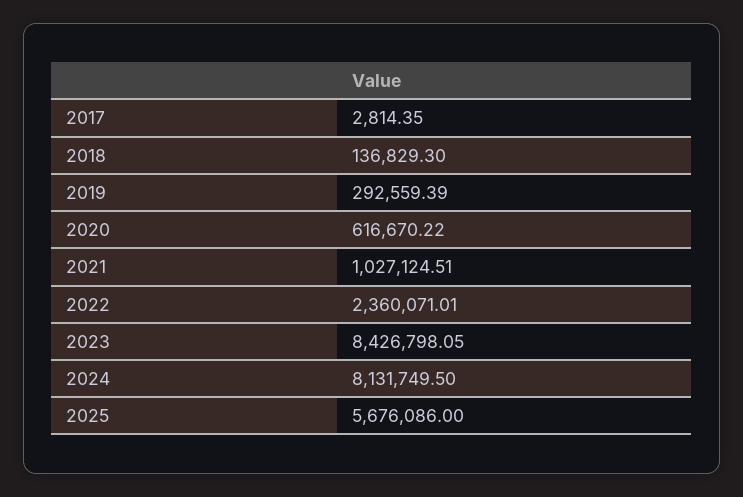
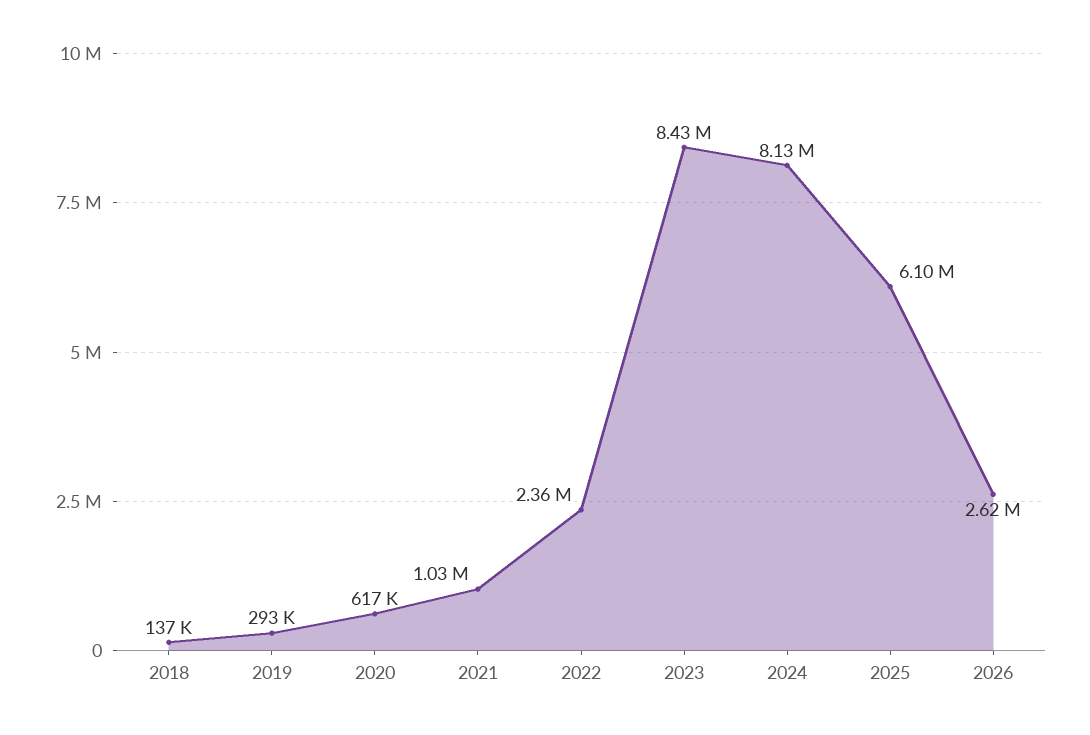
2017: 2814.35 -> none
2025: 5676086 -> 6100000
2026: none -> 2620000

